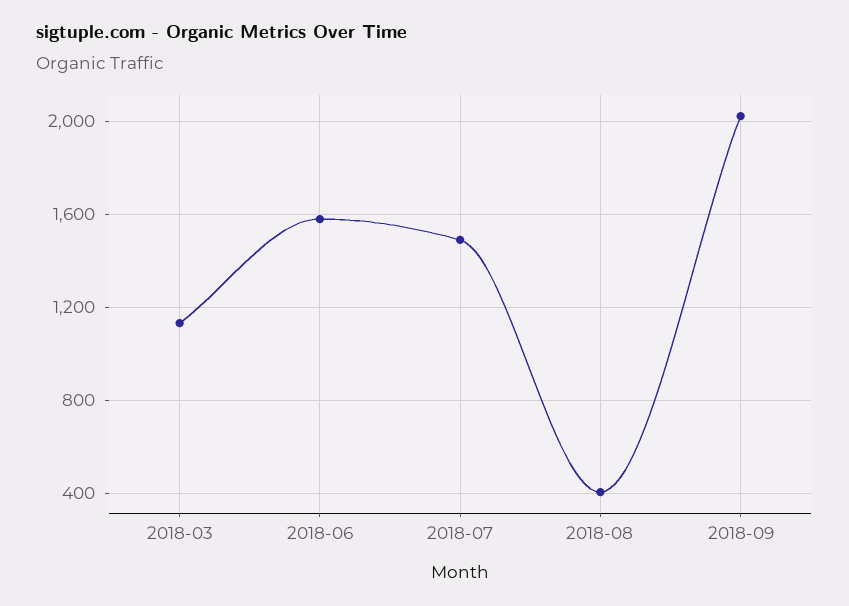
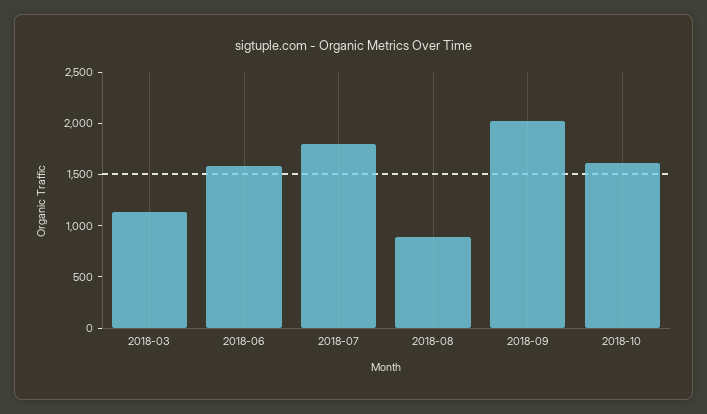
2018-07: 1500 -> 1800
2018-08: 400 -> 900
2018-10: none -> 1600

